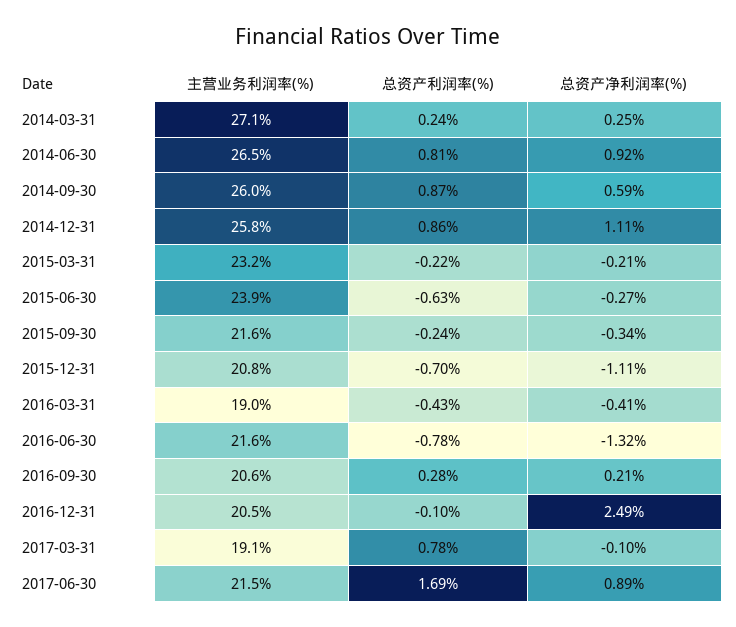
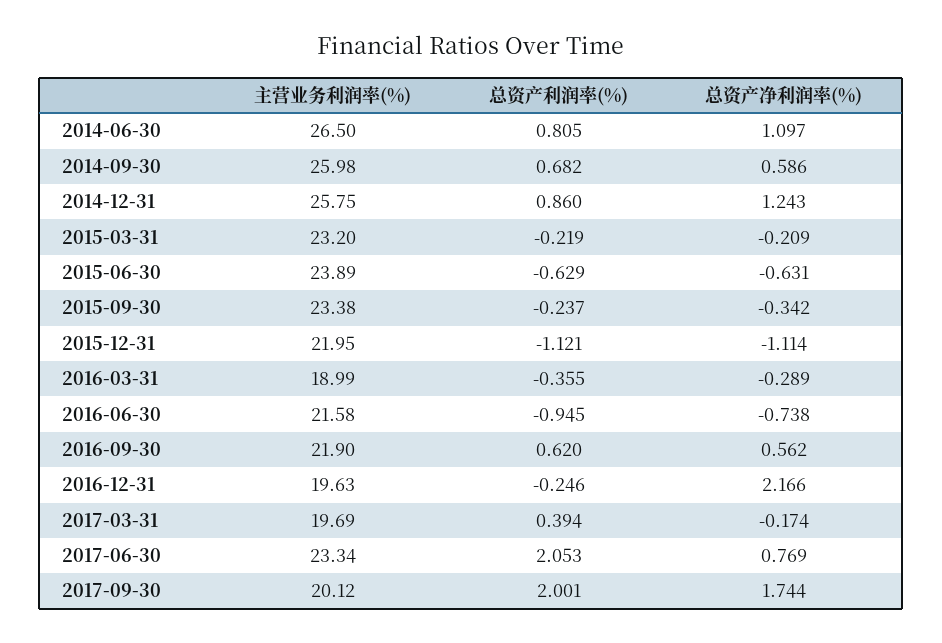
主营业务利润率(%), 2014-03-31: 27.1 -> none
总资产利润率(%), 2014-03-31: 0.24 -> none
总资产净利润率(%), 2014-03-31: 0.25 -> none
总资产净利润率(%), 2014-06-30: 0.92 -> 1.097
总资产利润率(%), 2014-09-30: 0.87 -> 0.682
总资产净利润率(%), 2014-12-31: 1.11 -> 1.243
总资产净利润率(%), 2015-06-30: -0.27 -> -0.631
主营业务利润率(%), 2015-09-30: 21.6 -> 23.38
主营业务利润率(%), 2015-12-31: 20.8 -> 21.95
总资产利润率(%), 2015-12-31: -0.7 -> -1.121
总资产利润率(%), 2016-03-31: -0.43 -> -0.355
总资产净利润率(%), 2016-03-31: -0.41 -> -0.289
总资产利润率(%), 2016-06-30: -0.78 -> -0.945
总资产净利润率(%), 2016-06-30: -1.32 -> -0.738
主营业务利润率(%), 2016-09-30: 20.6 -> 21.9
总资产利润率(%), 2016-09-30: 0.28 -> 0.62
总资产净利润率(%), 2016-09-30: 0.21 -> 0.562
主营业务利润率(%), 2016-12-31: 20.5 -> 19.63
总资产利润率(%), 2016-12-31: -0.1 -> -0.246
总资产净利润率(%), 2016-12-31: 2.49 -> 2.166
主营业务利润率(%), 2017-03-31: 19.1 -> 19.69
总资产利润率(%), 2017-03-31: 0.78 -> 0.394
总资产净利润率(%), 2017-03-31: -0.1 -> -0.174
主营业务利润率(%), 2017-06-30: 21.5 -> 23.34
总资产利润率(%), 2017-06-30: 1.69 -> 2.053
总资产净利润率(%), 2017-06-30: 0.89 -> 0.769
主营业务利润率(%), 2017-09-30: none -> 20.12
总资产利润率(%), 2017-09-30: none -> 2.001
总资产净利润率(%), 2017-09-30: none -> 1.744

